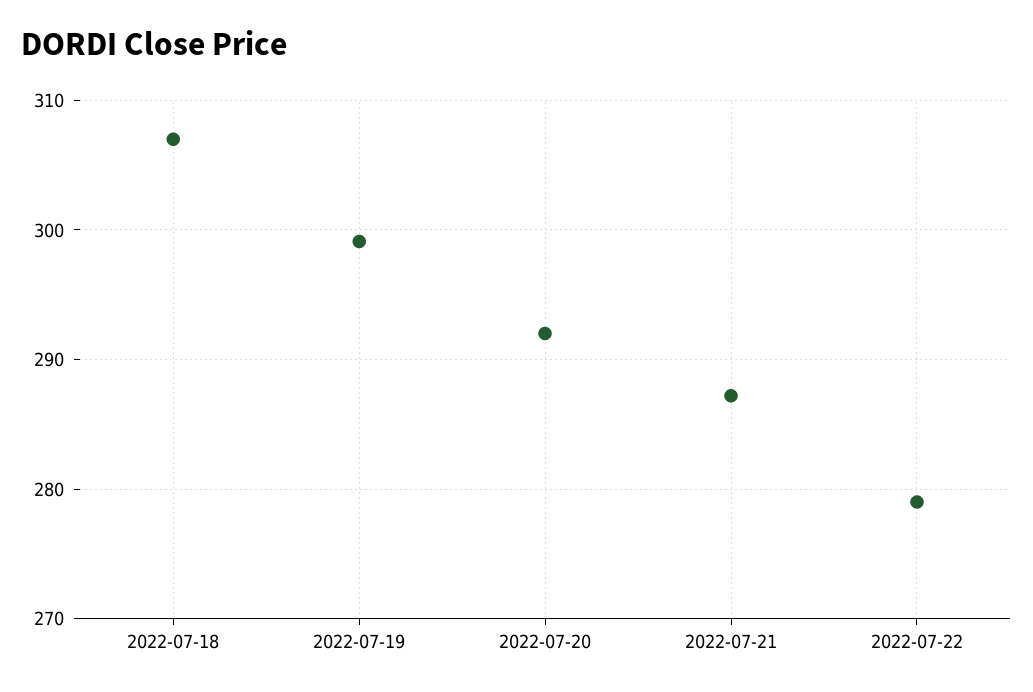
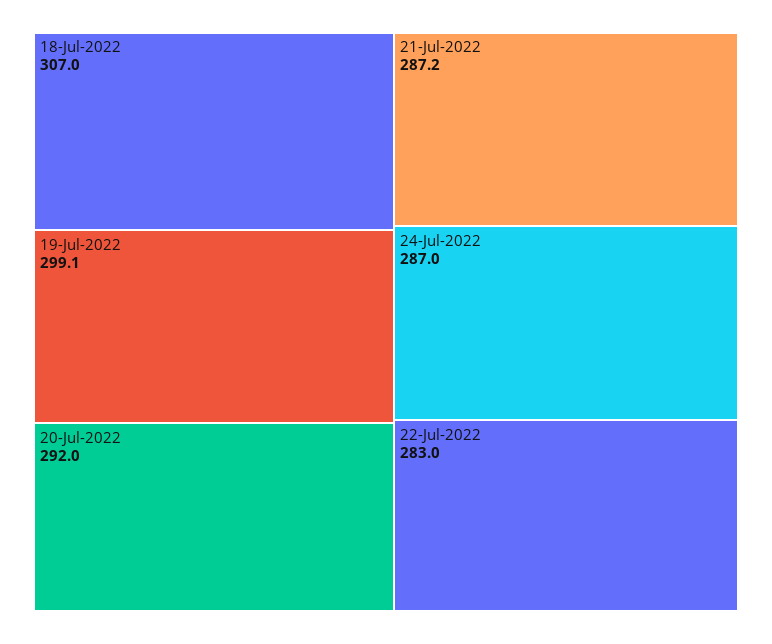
2022-07-22: 279 -> 283
24-Jul-2022: none -> 287

